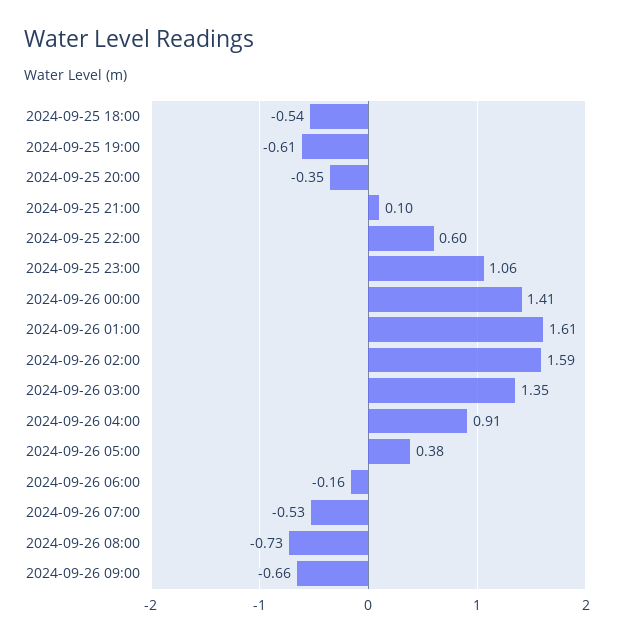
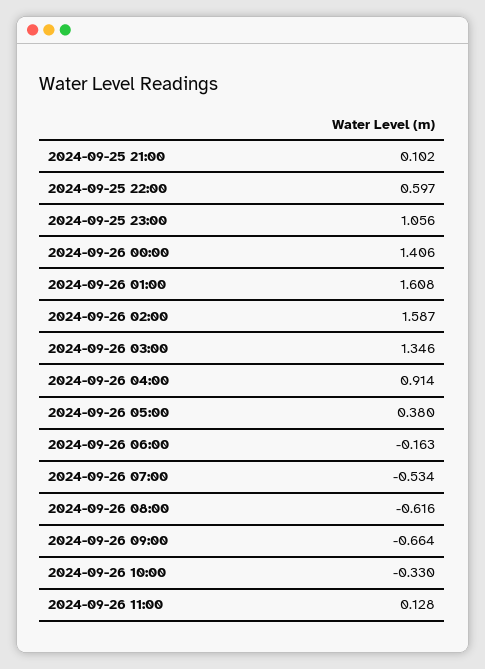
2024-09-25 18:00: -0.54 -> none
2024-09-25 19:00: -0.61 -> none
2024-09-25 20:00: -0.35 -> none
2024-09-26 08:00: -0.73 -> -0.616
2024-09-26 10:00: none -> -0.33
2024-09-26 11:00: none -> 0.128

